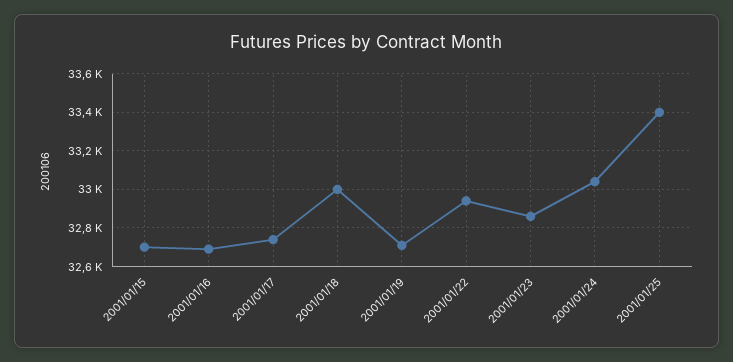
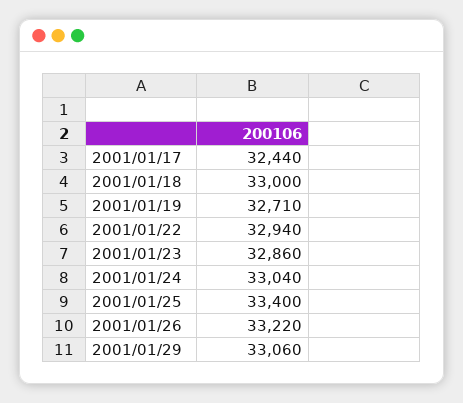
2001/01/15: 32700 -> none
2001/01/16: 32700 -> none
2001/01/17: 32750 -> 32440
2001/01/26: none -> 33220
2001/01/29: none -> 33060

